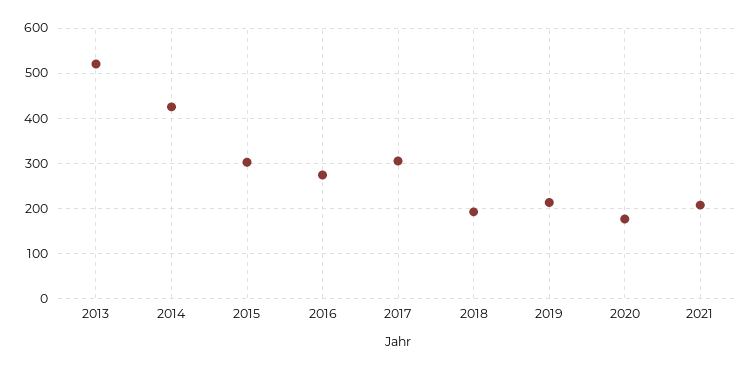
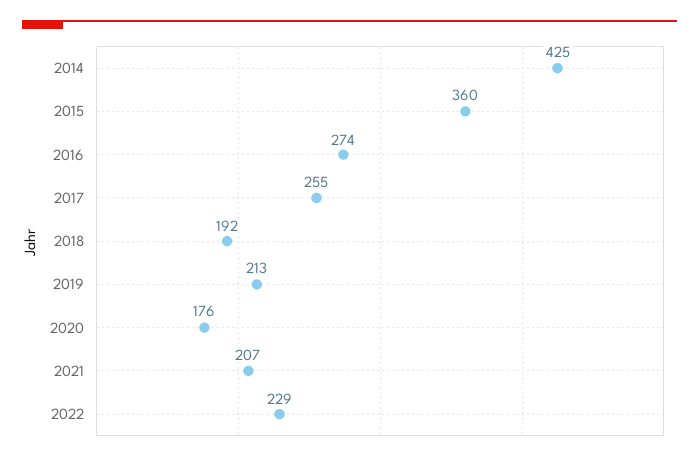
2013: 520 -> none
2015: 300 -> 360
2017: 300 -> 255
2022: none -> 229

